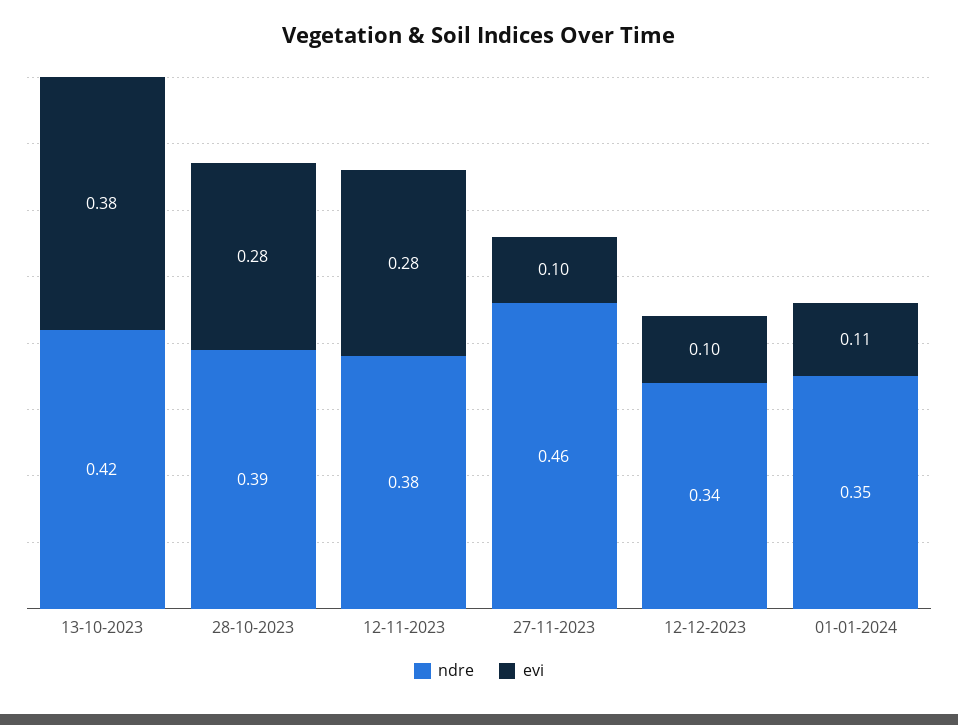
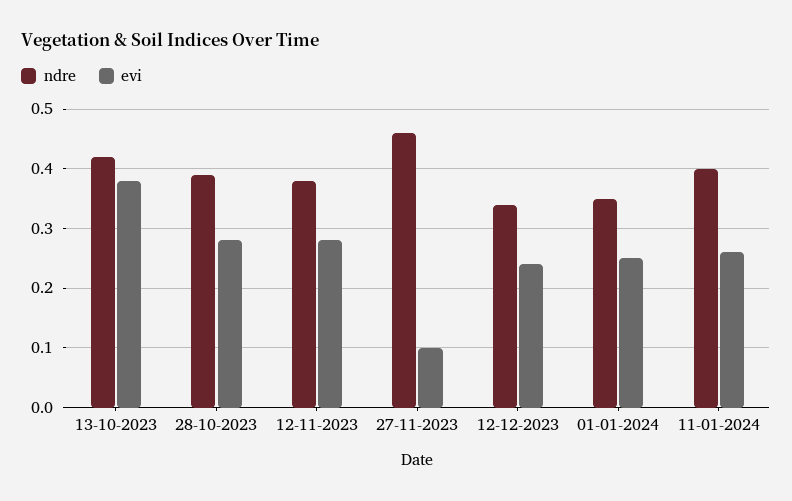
evi, 12-12-2023: 0.1 -> 0.25
evi, 01-01-2024: 0.11 -> 0.25
ndre, 11-01-2024: none -> 0.4
evi, 11-01-2024: none -> 0.25

